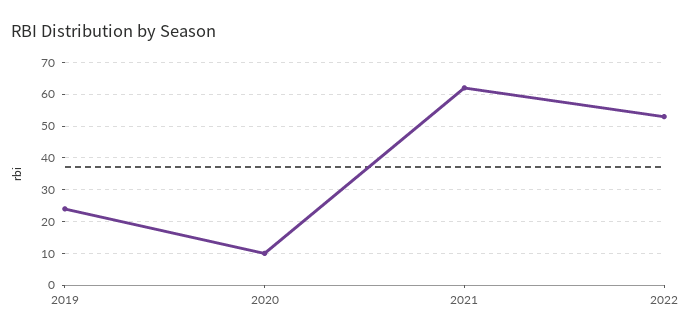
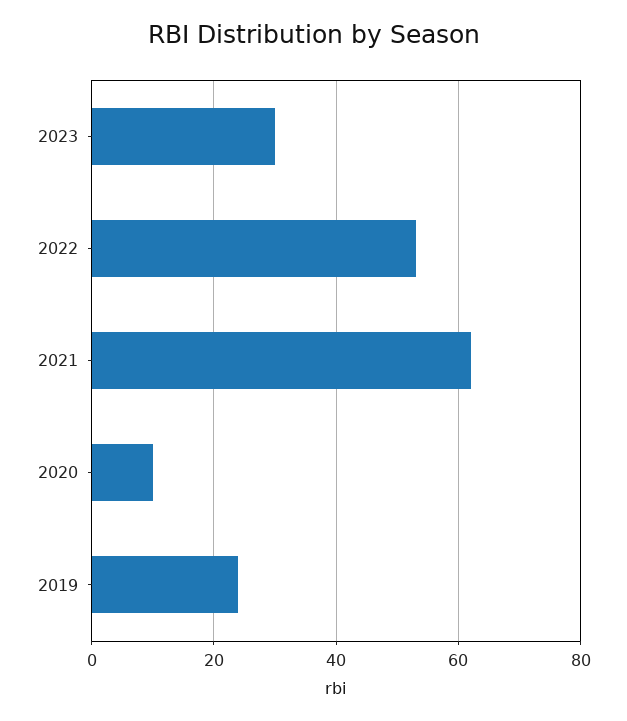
2023: none -> 30

